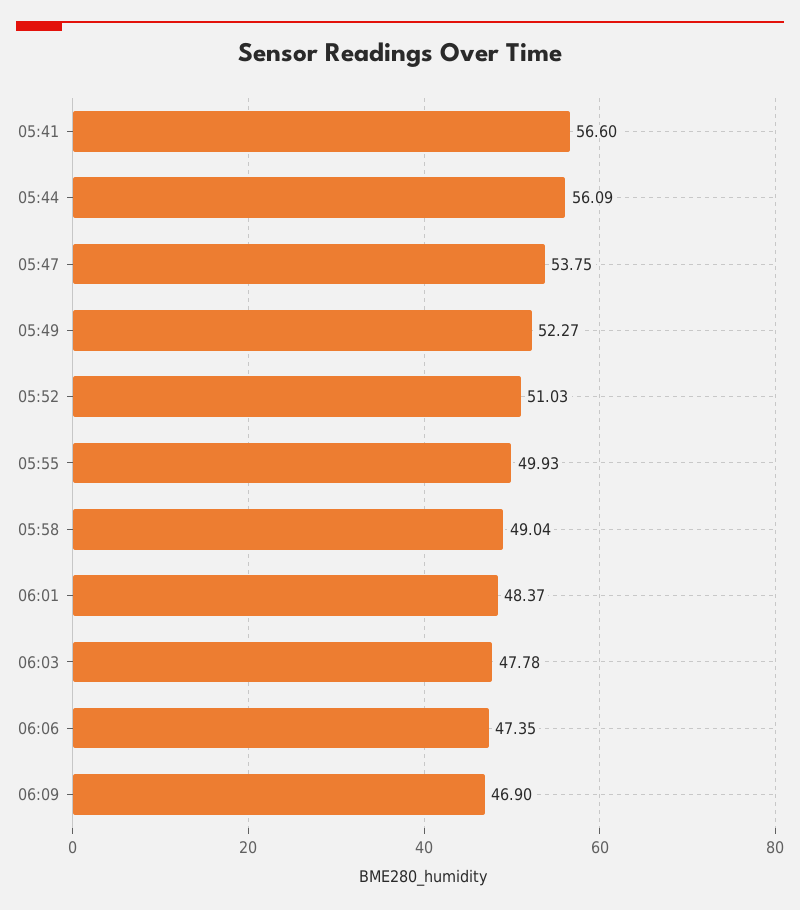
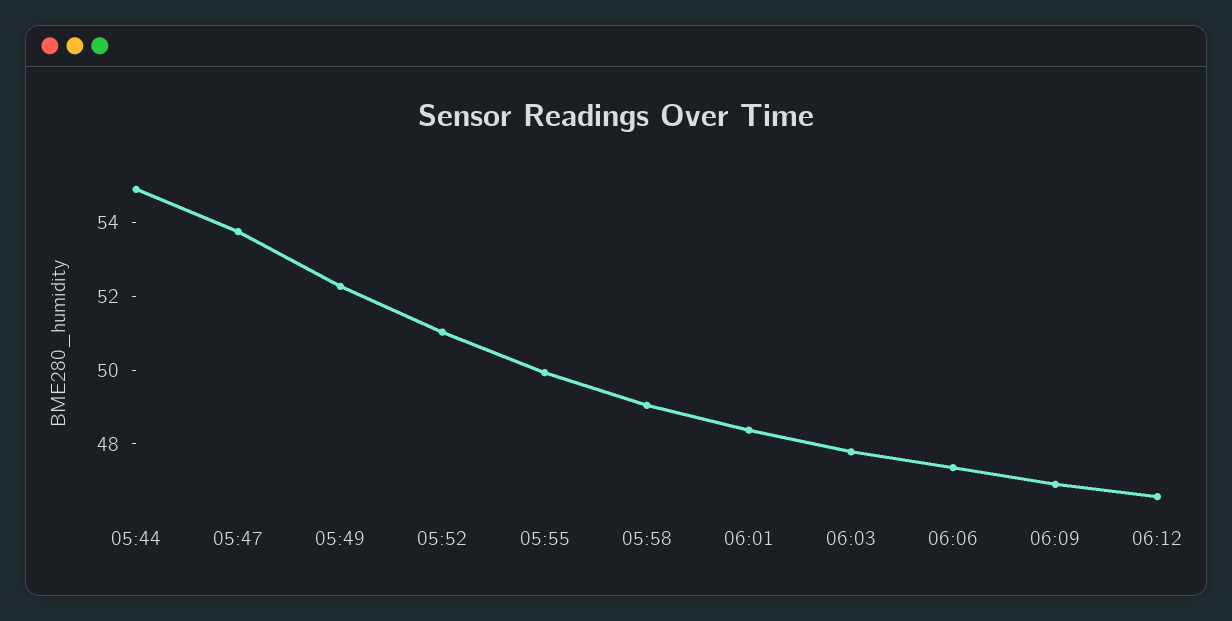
05:41: 56.6 -> none
05:44: 56.09 -> 55
06:12: none -> 46.5

